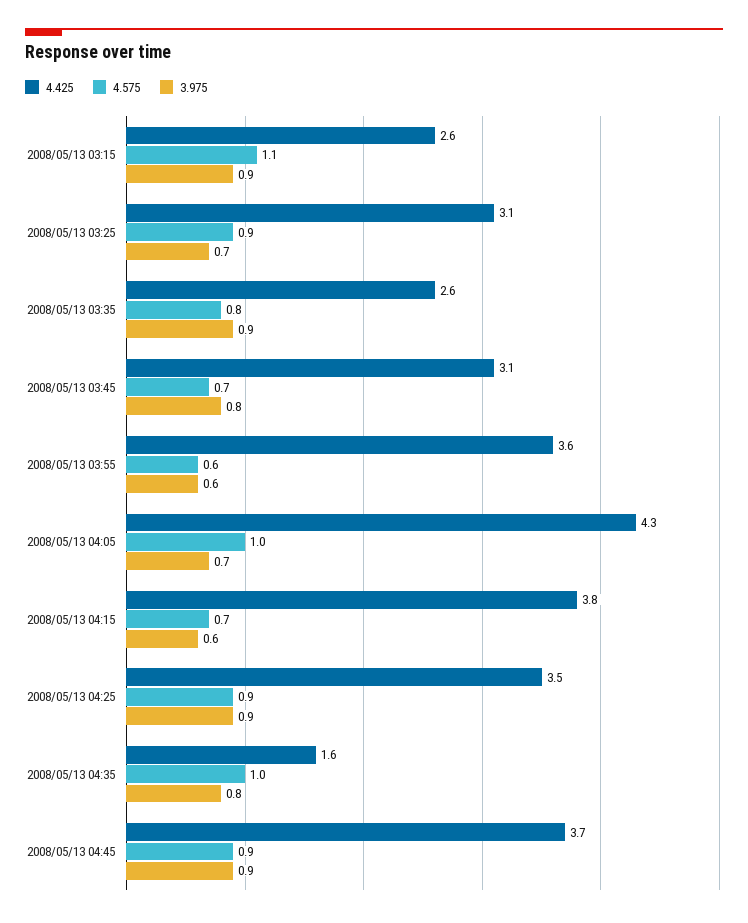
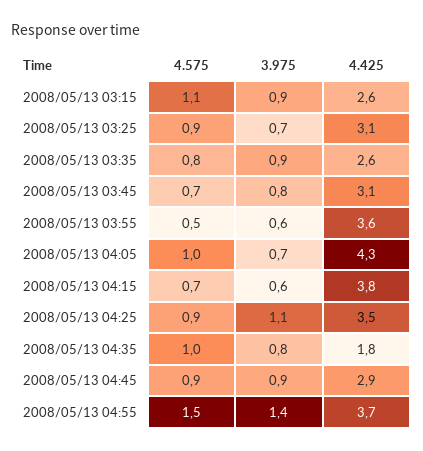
4.575, 2008/05/13 03:55: 0.6 -> 0.5
3.975, 2008/05/13 04:25: 0.9 -> 1.1
4.425, 2008/05/13 04:35: 1.6 -> 1.8
4.425, 2008/05/13 04:45: 3.7 -> 2.9
4.575, 2008/05/13 04:55: none -> 1.5
3.975, 2008/05/13 04:55: none -> 1.4
4.425, 2008/05/13 04:55: none -> 3.7

